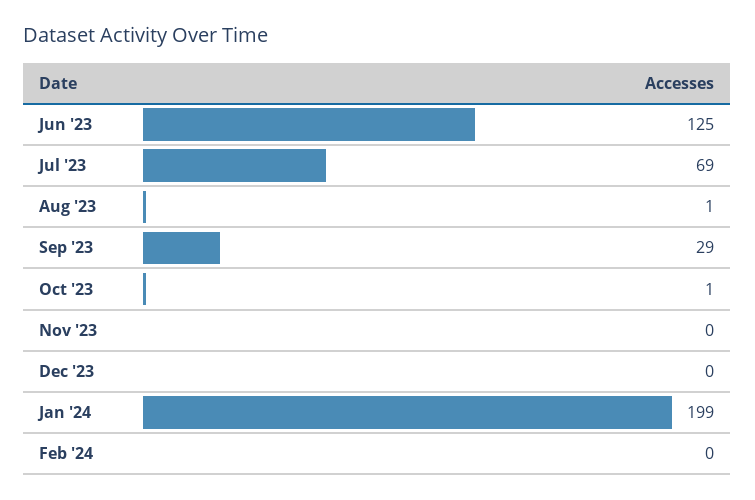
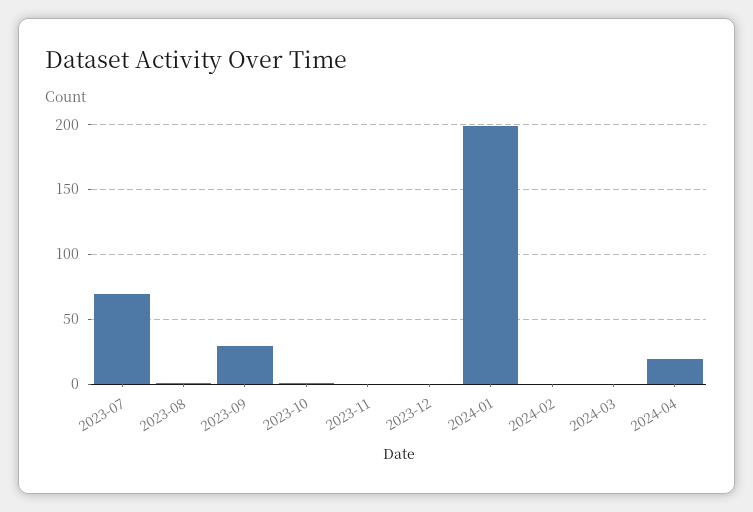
Jun '23: 125 -> none
2024-03: none -> 0
2024-04: none -> 20

